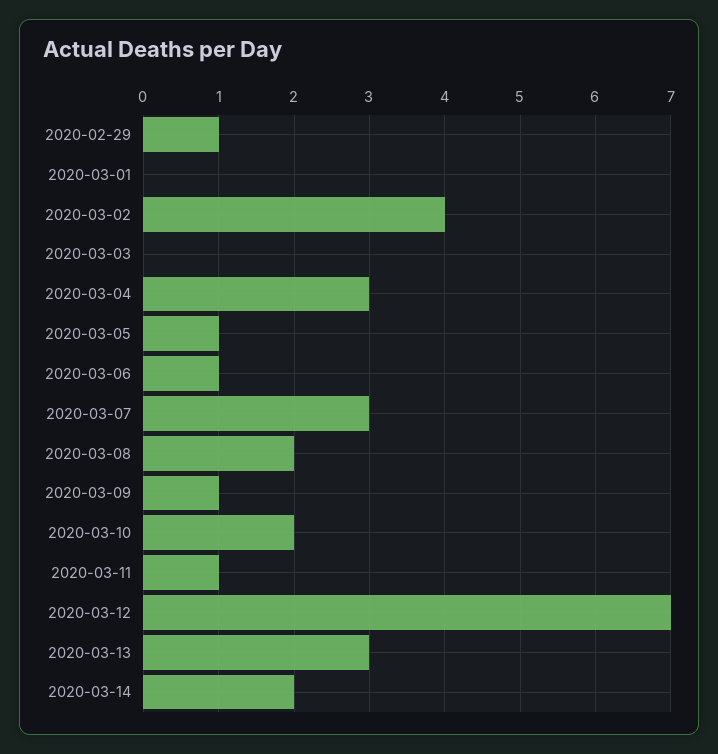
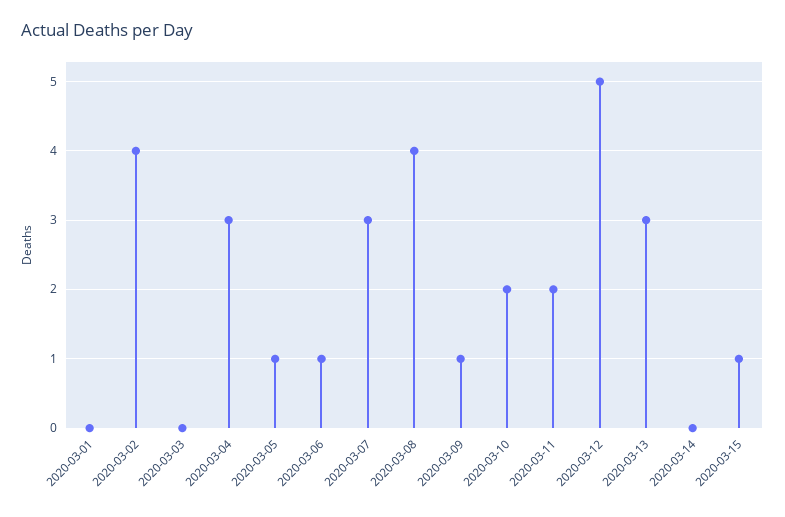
2020-02-29: 1 -> none
2020-03-08: 2 -> 4
2020-03-11: 1 -> 2
2020-03-12: 7 -> 5
2020-03-14: 2 -> 0
2020-03-15: none -> 1

